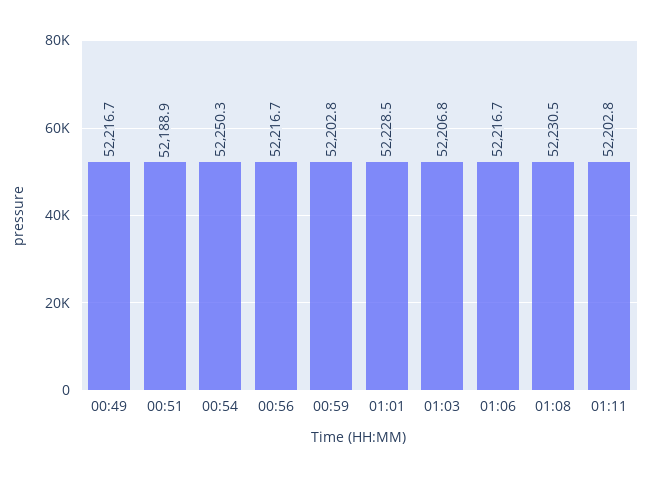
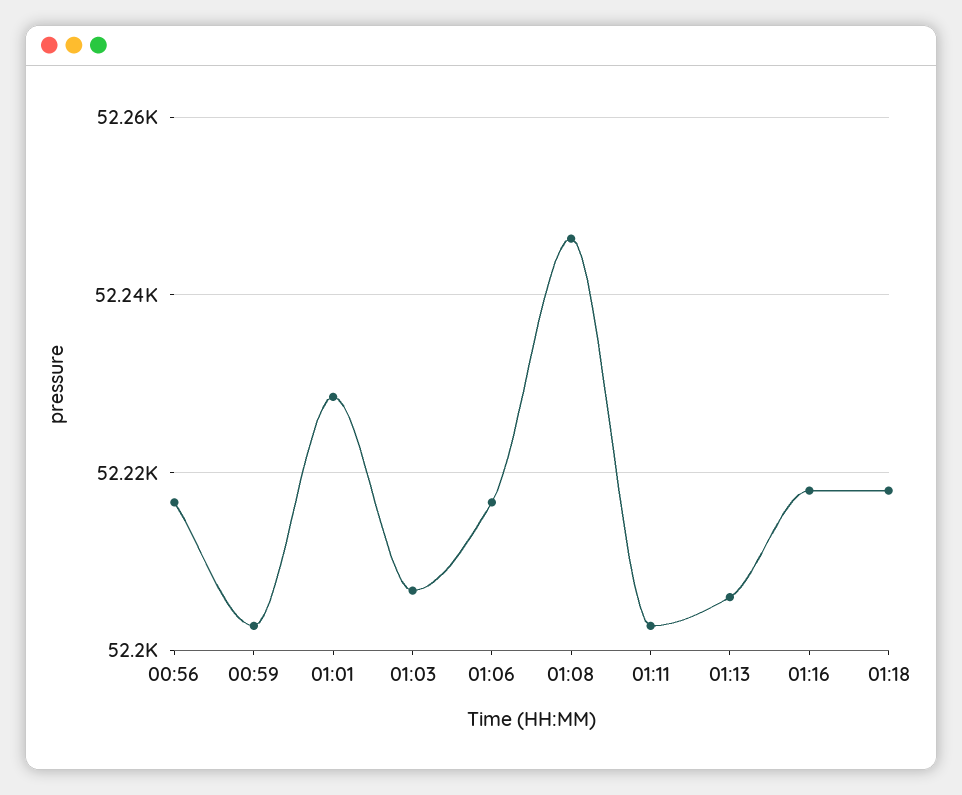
00:49: 52216.7 -> none
00:51: 52188.9 -> none
00:54: 52250.3 -> none
01:08: 52230.5 -> 52246
01:13: none -> 52206
01:16: none -> 52218
01:18: none -> 52218

